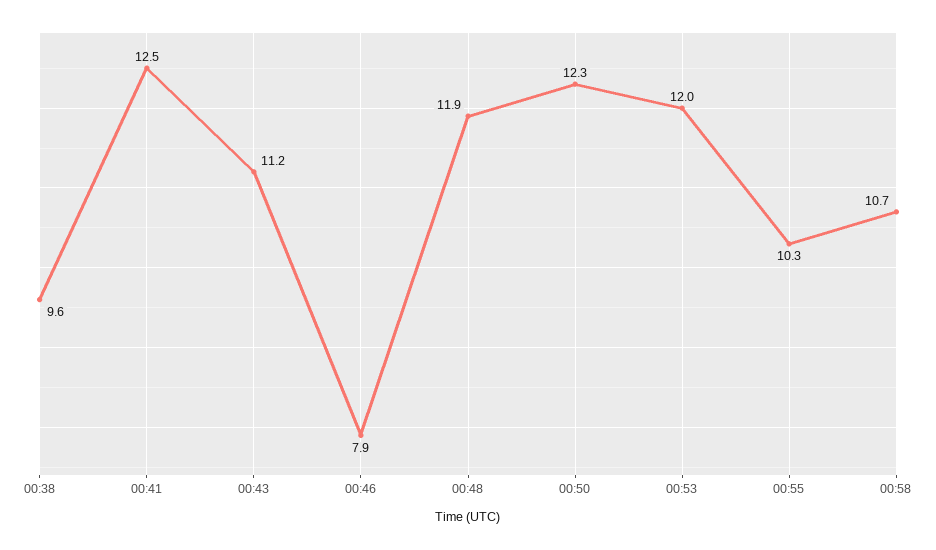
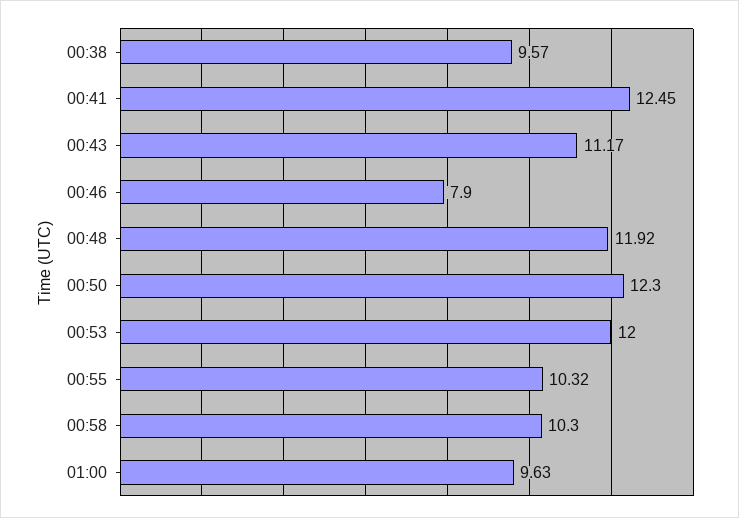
00:58: 10.7 -> 10.3
01:00: none -> 9.63

